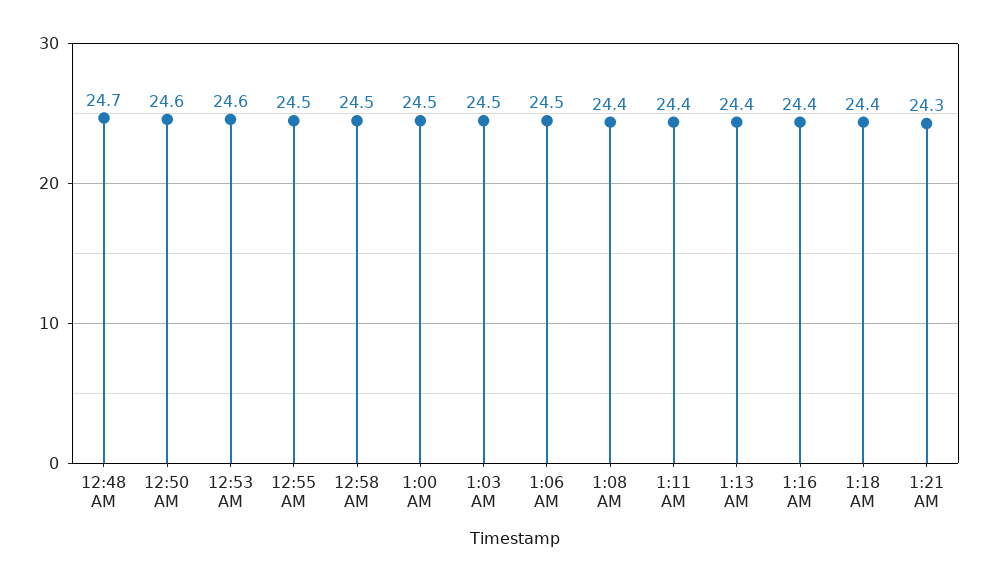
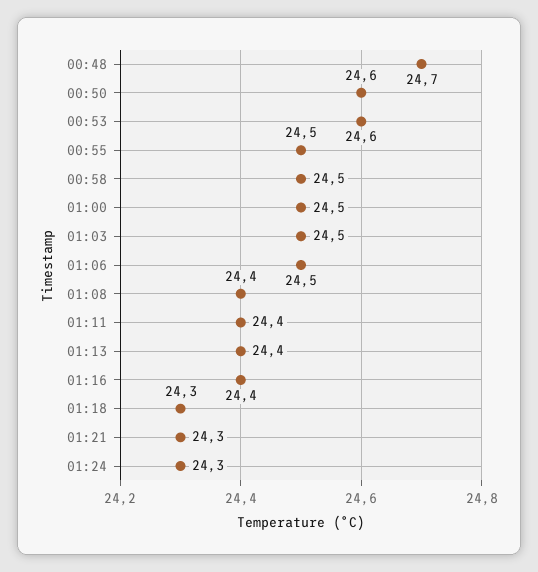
1:18 AM: 24.4 -> 24.3
01:24: none -> 24.3

